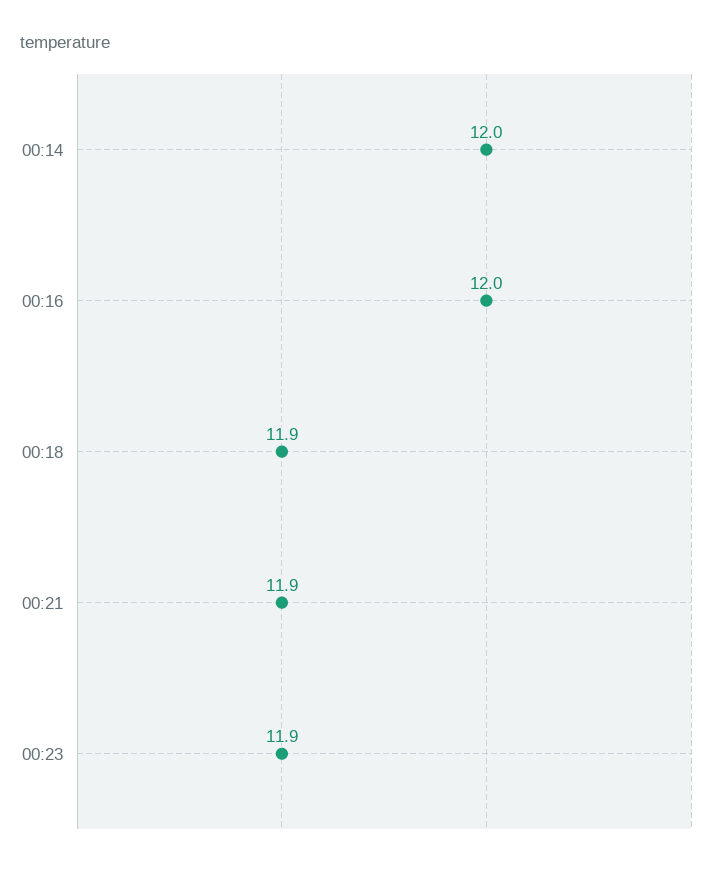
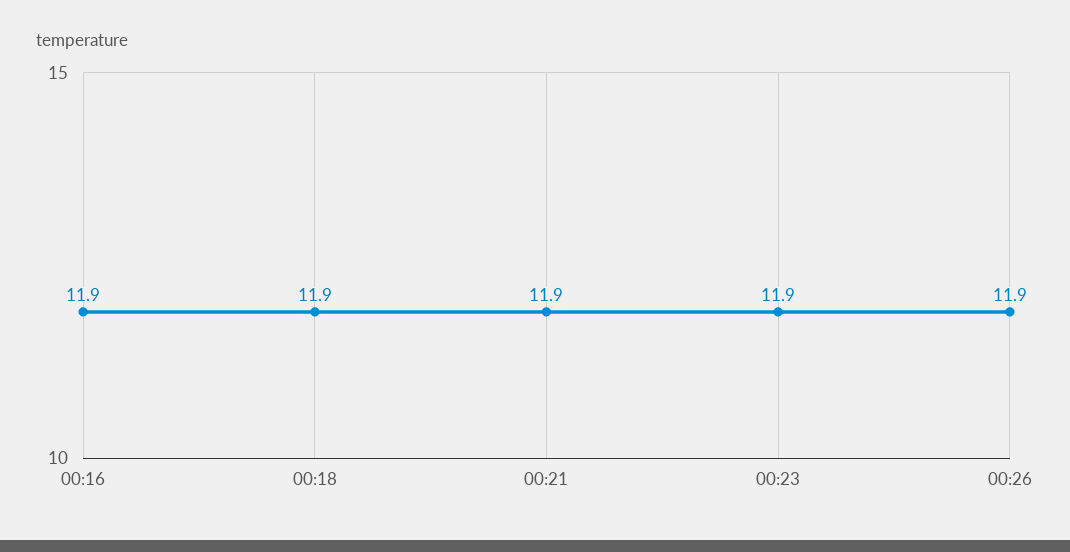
00:14: 12 -> none
00:16: 12 -> 11.9
00:26: none -> 11.9

